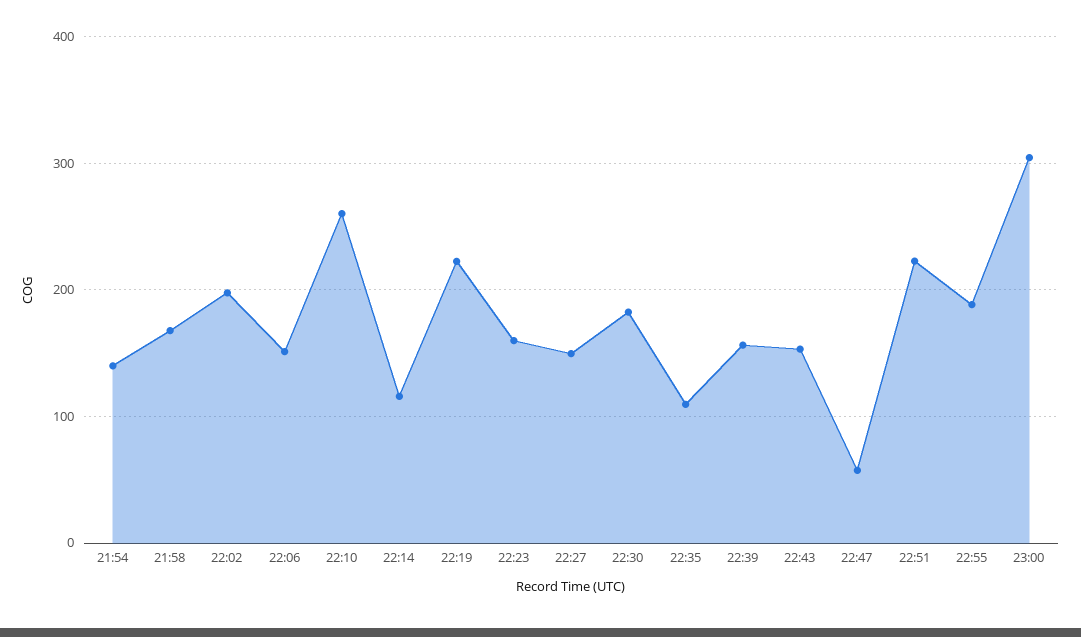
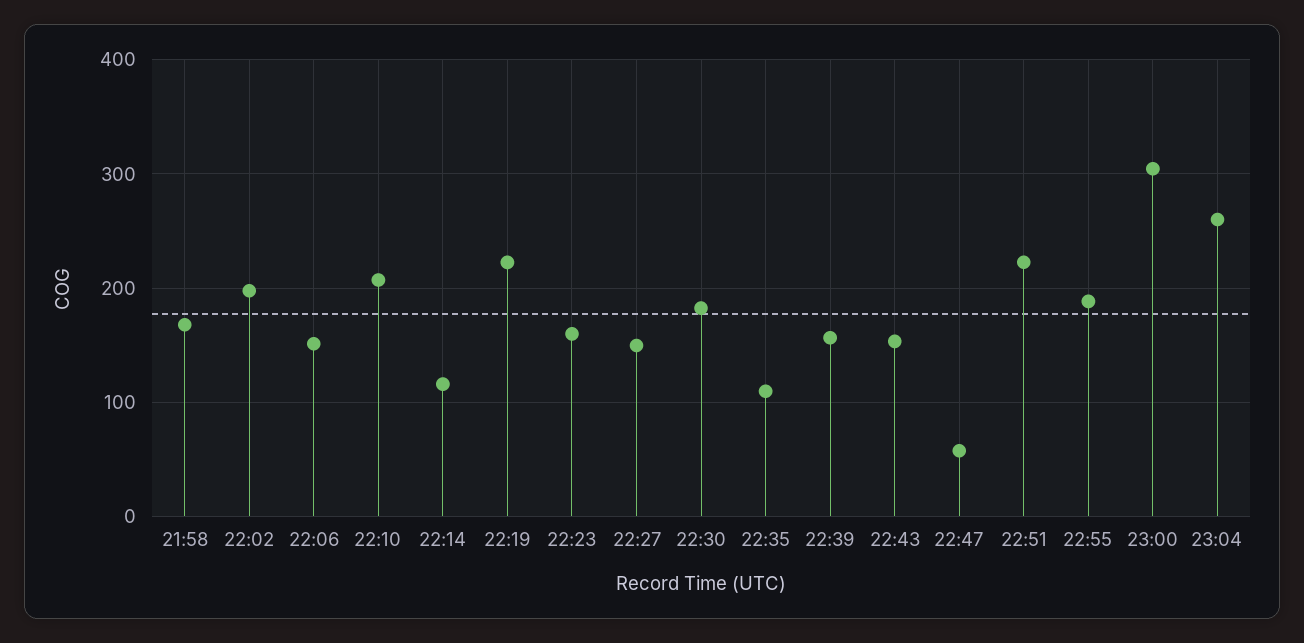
21:54: 140 -> none
22:10: 260 -> 210
23:04: none -> 260

